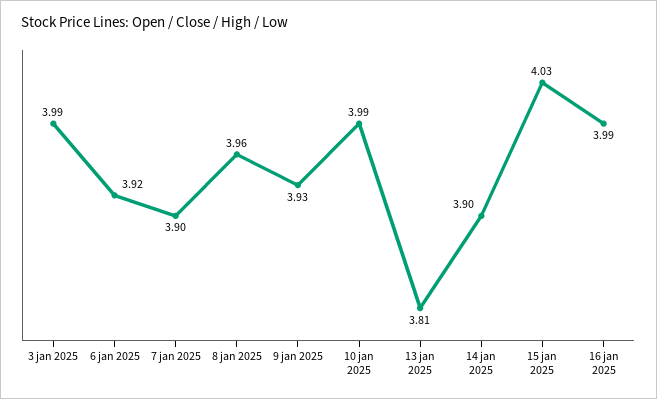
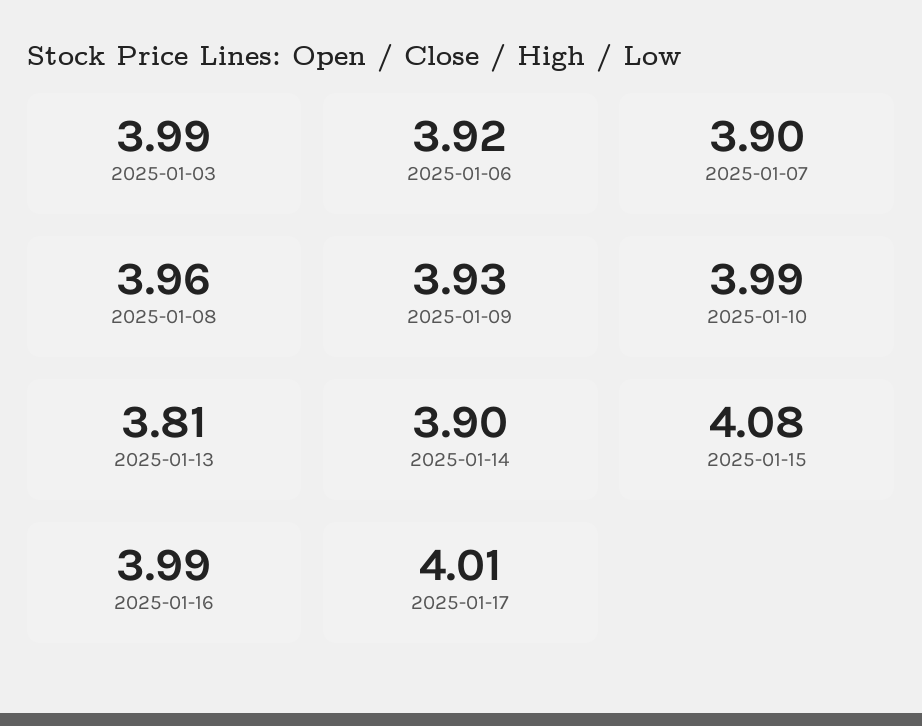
15 jan 2025: 4.03 -> 4.08
2025-01-17: none -> 4.01

